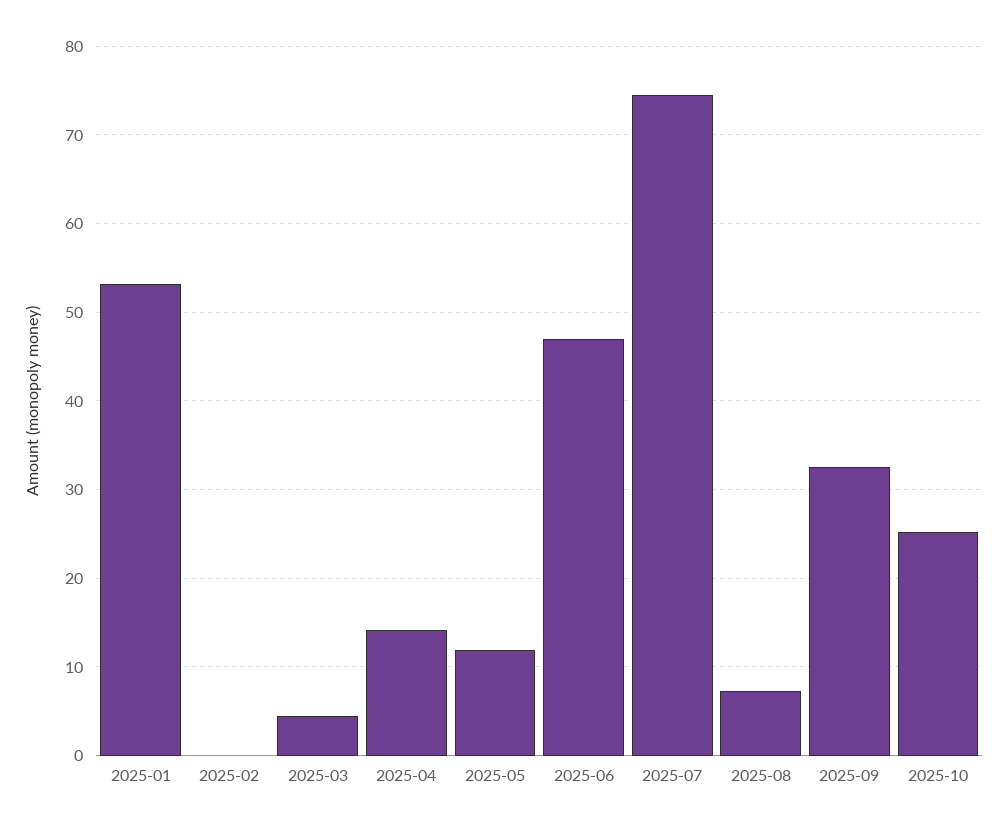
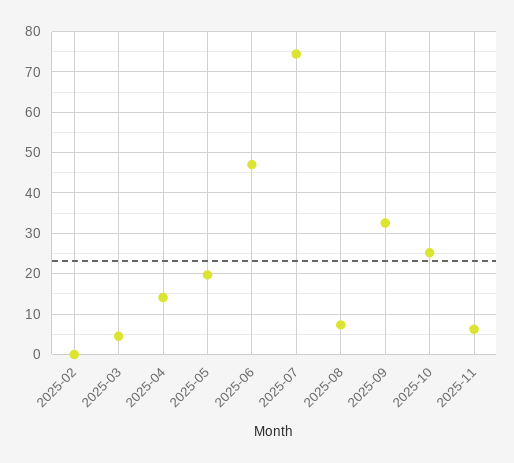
2025-01: 53 -> none
2025-05: 12 -> 20
2025-11: none -> 6

